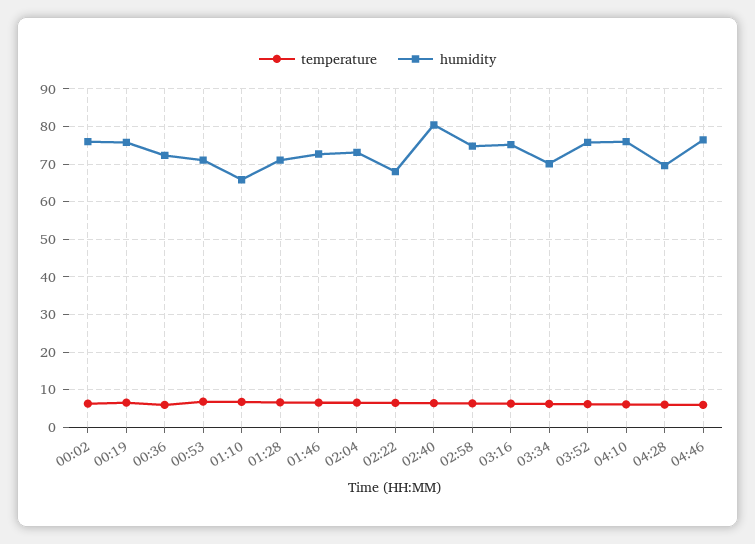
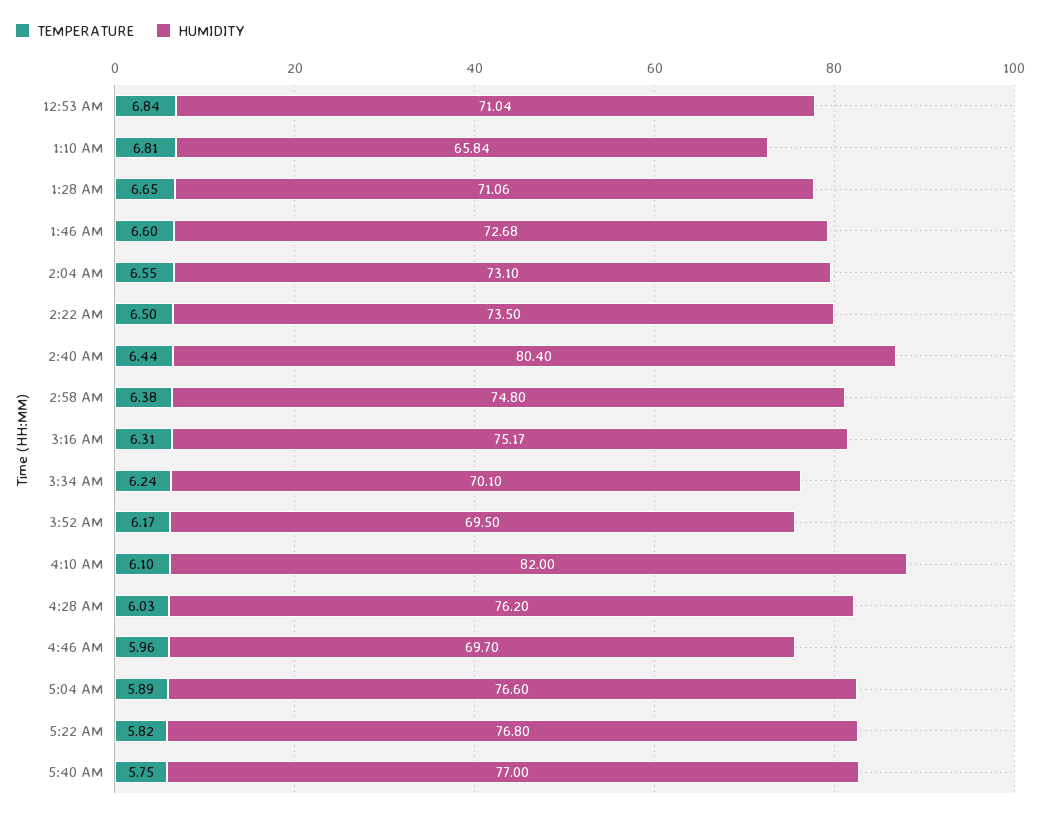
temperature, 00:02: 6 -> none
humidity, 00:02: 76 -> none
temperature, 00:19: 6 -> none
humidity, 00:19: 76 -> none
temperature, 00:36: 6 -> none
humidity, 00:36: 72 -> none
humidity, 02:22: 68 -> 73.5
humidity, 03:52: 76 -> 69.5
humidity, 04:10: 76 -> 82
humidity, 04:28: 70 -> 76.2
humidity, 04:46: 76 -> 69.7
temperature, 5:04 AM: none -> 5.89
humidity, 5:04 AM: none -> 76.6
temperature, 5:22 AM: none -> 5.82
humidity, 5:22 AM: none -> 76.8
temperature, 5:40 AM: none -> 5.75
humidity, 5:40 AM: none -> 77

